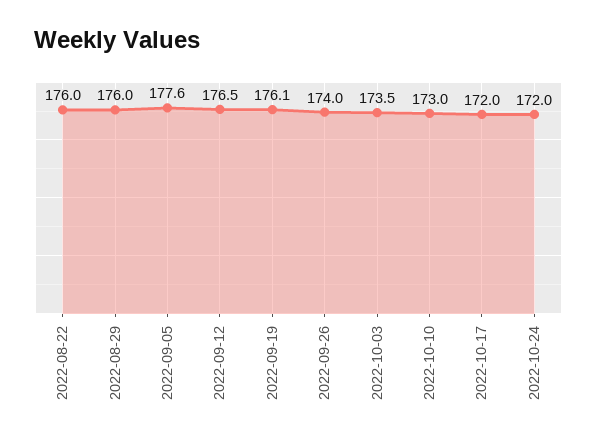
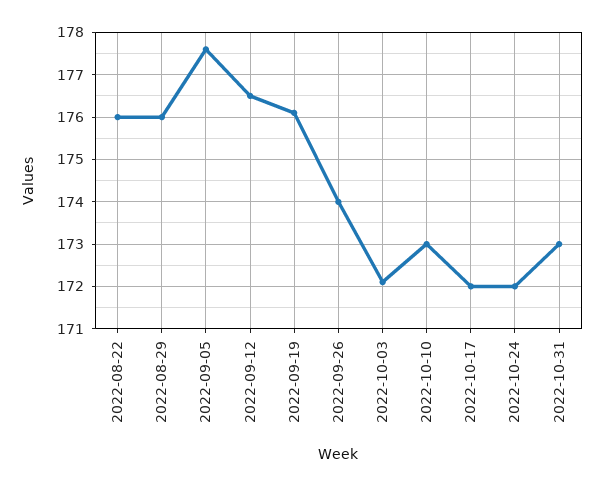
2022-10-03: 173.5 -> 172
2022-10-31: none -> 173

